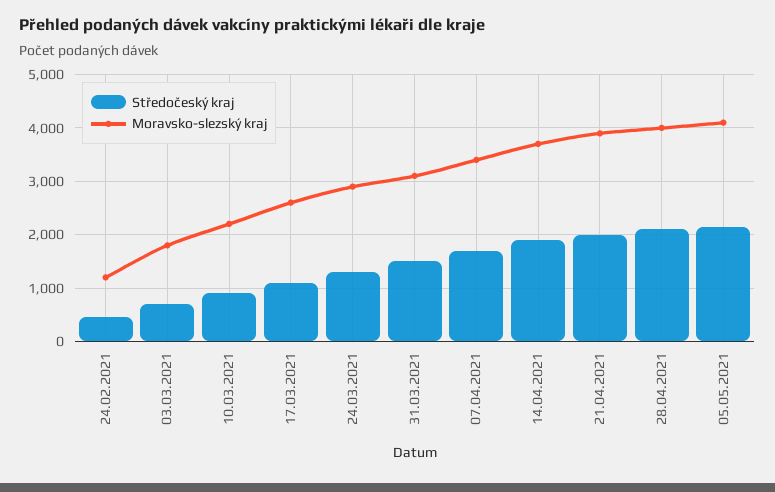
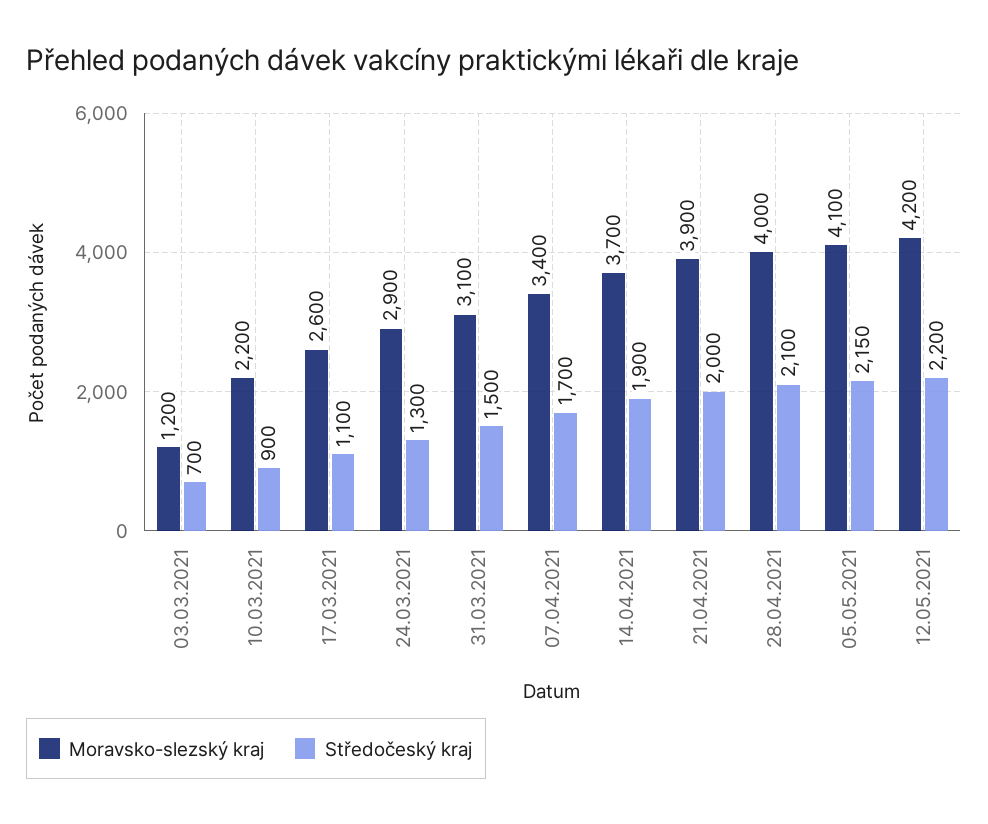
Středočeský kraj, 24.02.2021: 400 -> none
Moravsko-slezský kraj, 24.02.2021: 1200 -> none
Moravsko-slezský kraj, 03.03.2021: 1800 -> 1200
Moravsko-slezský kraj, 12.05.2021: none -> 4200
Středočeský kraj, 12.05.2021: none -> 2200

